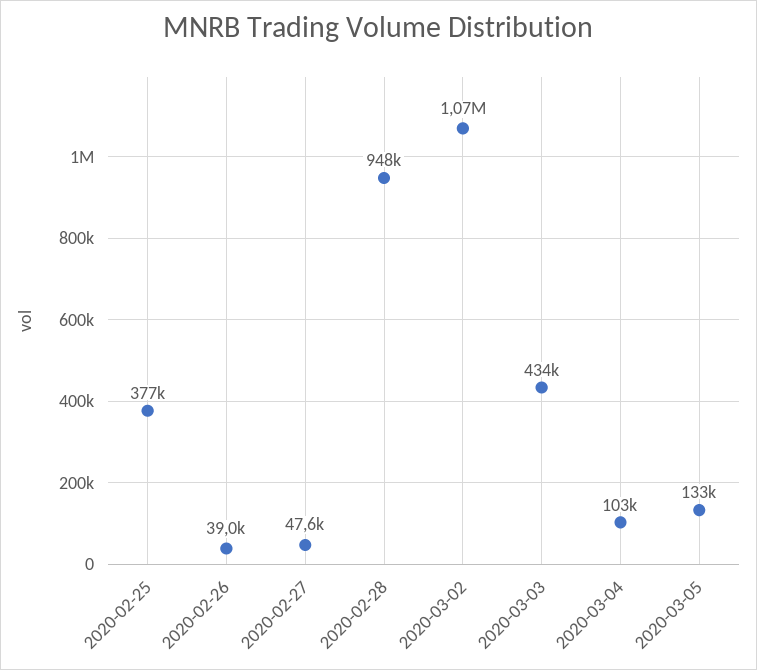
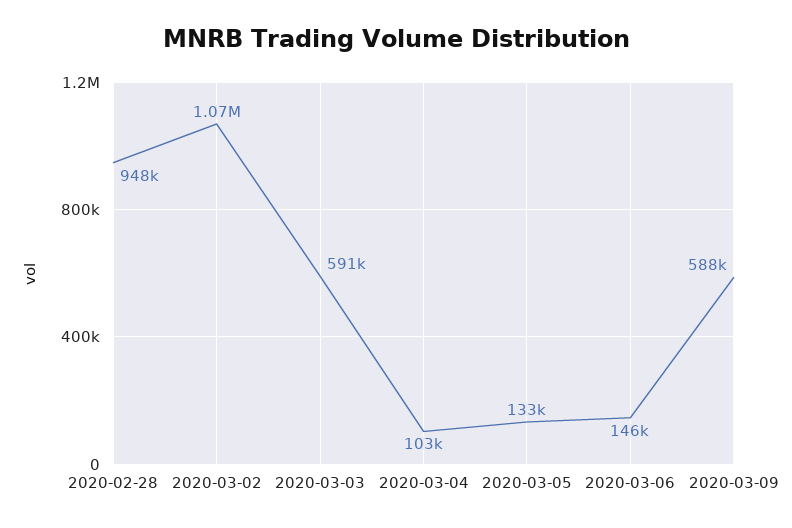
2020-02-25: 377000 -> none
2020-02-26: 39000 -> none
2020-02-27: 47600 -> none
2020-03-03: 434000 -> 591000
2020-03-06: none -> 146000
2020-03-09: none -> 588000

